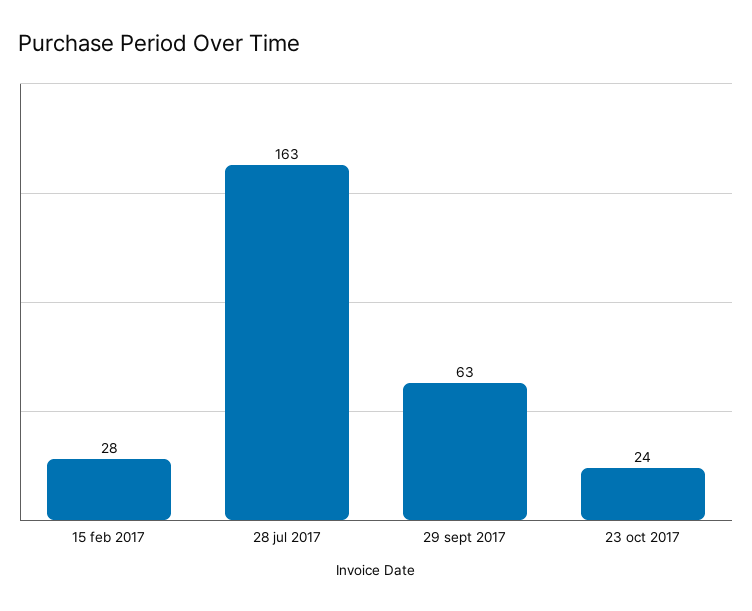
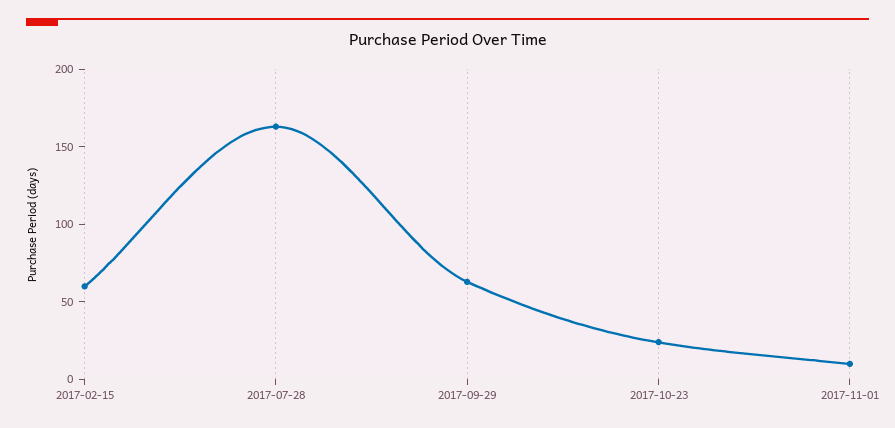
15 feb 2017: 28 -> 60
2017-11-01: none -> 10

